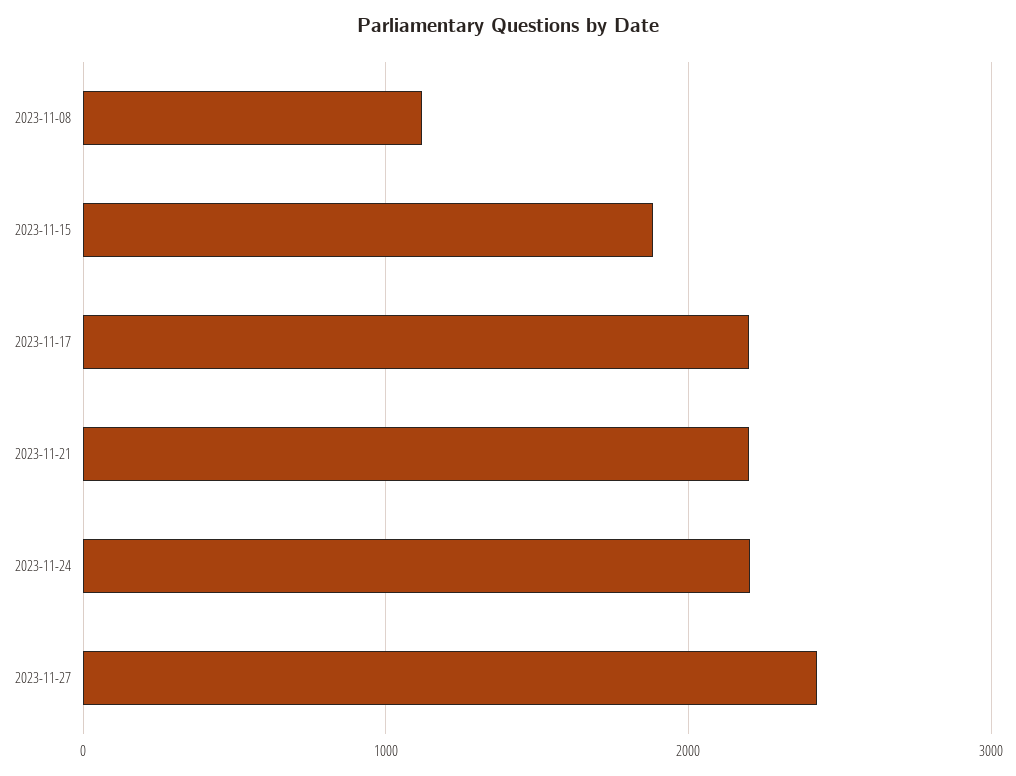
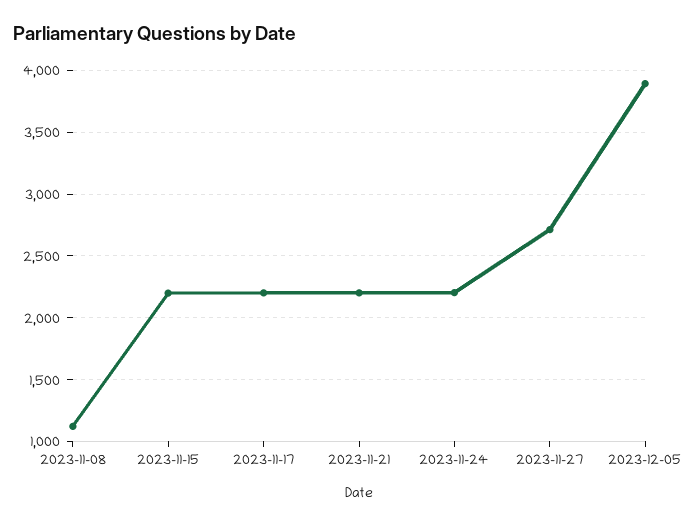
2023-11-15: 1900 -> 2200
2023-11-27: 2400 -> 2700
2023-12-05: none -> 3900

